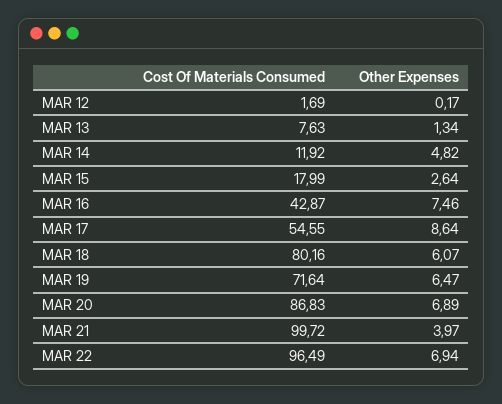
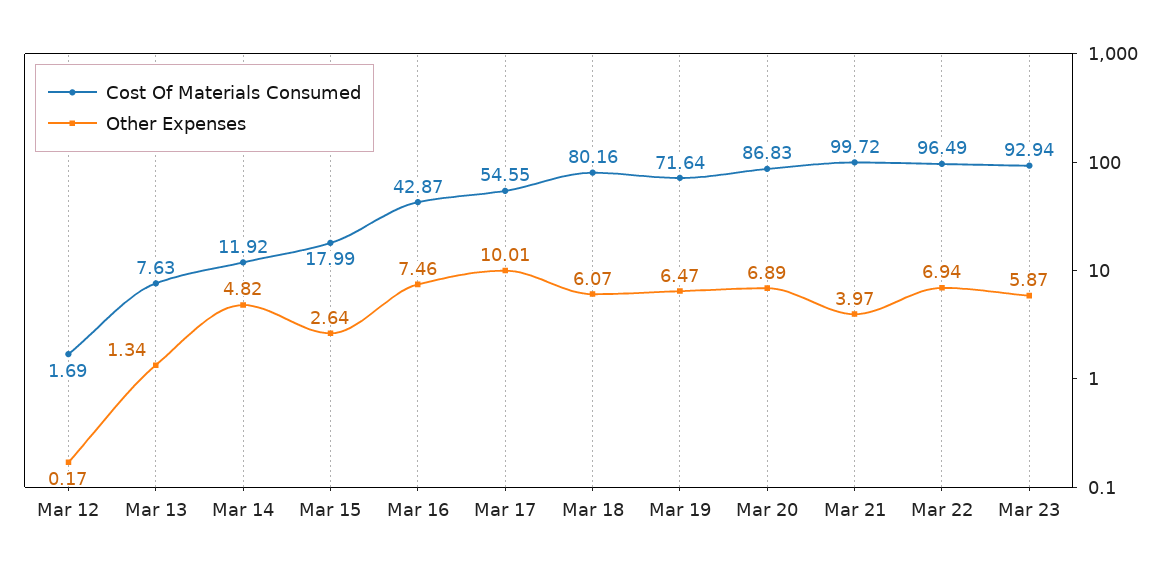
Other Expenses, MAR 17: 8.64 -> 10.01
Cost Of Materials Consumed, Mar 23: none -> 92.94
Other Expenses, Mar 23: none -> 5.87

